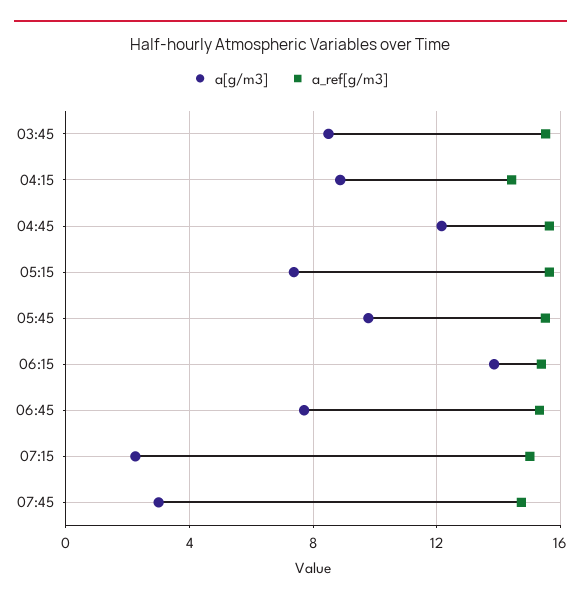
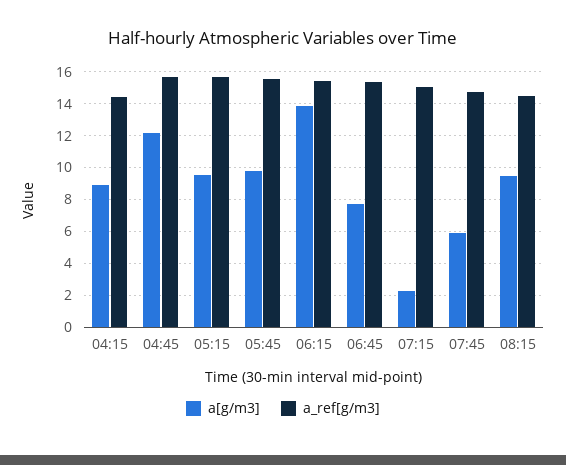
a[g/m3], 03:45: 8.5 -> none
a_ref[g/m3], 03:45: 15.5 -> none
a[g/m3], 05:15: 7.5 -> 9.5
a[g/m3], 07:45: 3 -> 6
a[g/m3], 08:15: none -> 9.5
a_ref[g/m3], 08:15: none -> 14.5

